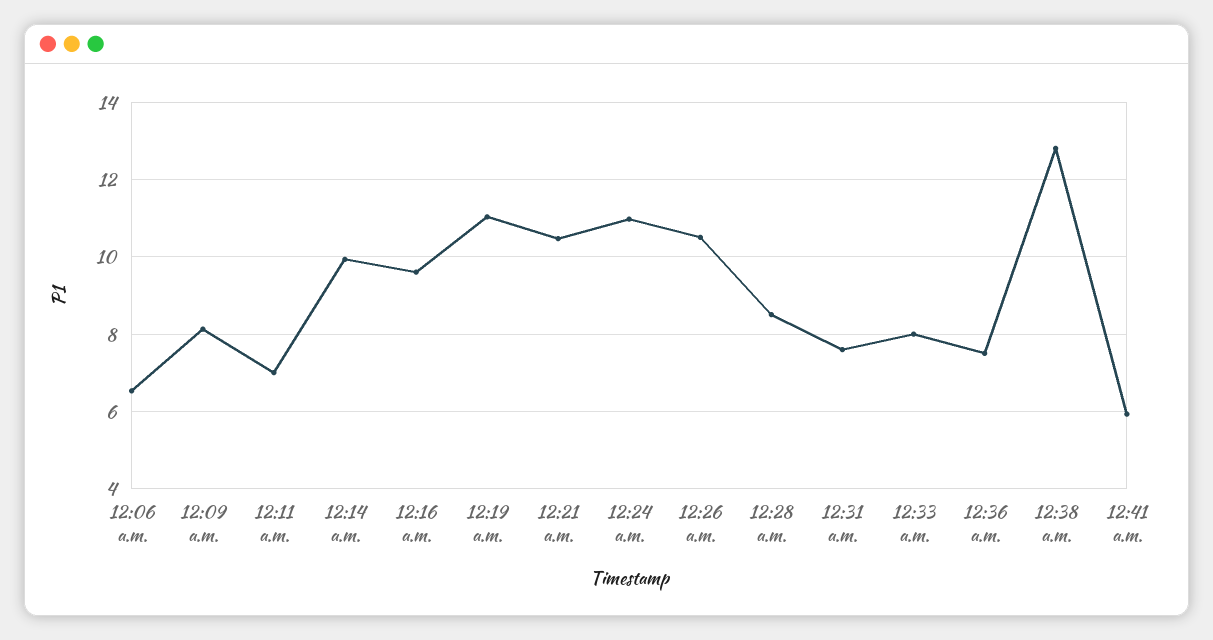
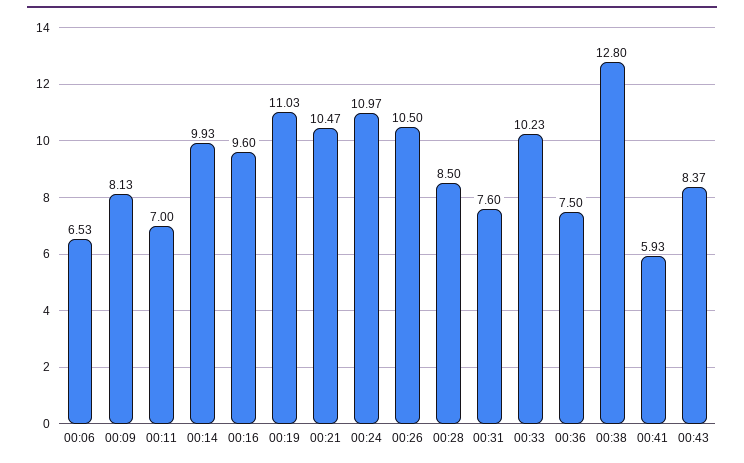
12:33 a.m.: 8 -> 10.23
00:43: none -> 8.37

